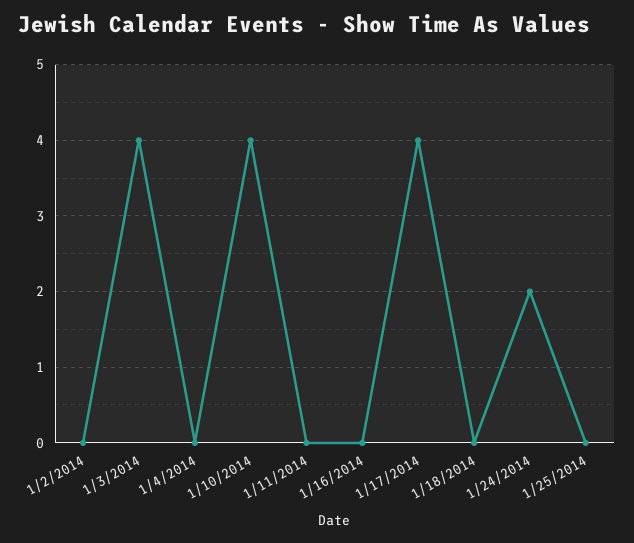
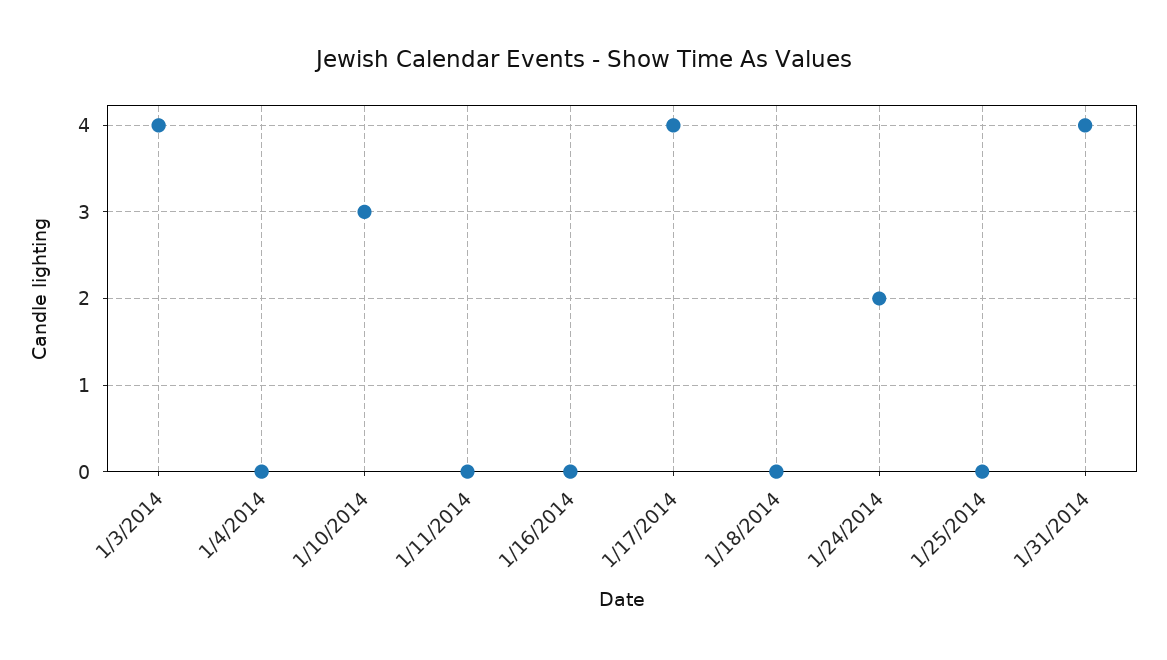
1/2/2014: 0 -> none
1/10/2014: 4 -> 3
1/31/2014: none -> 4

